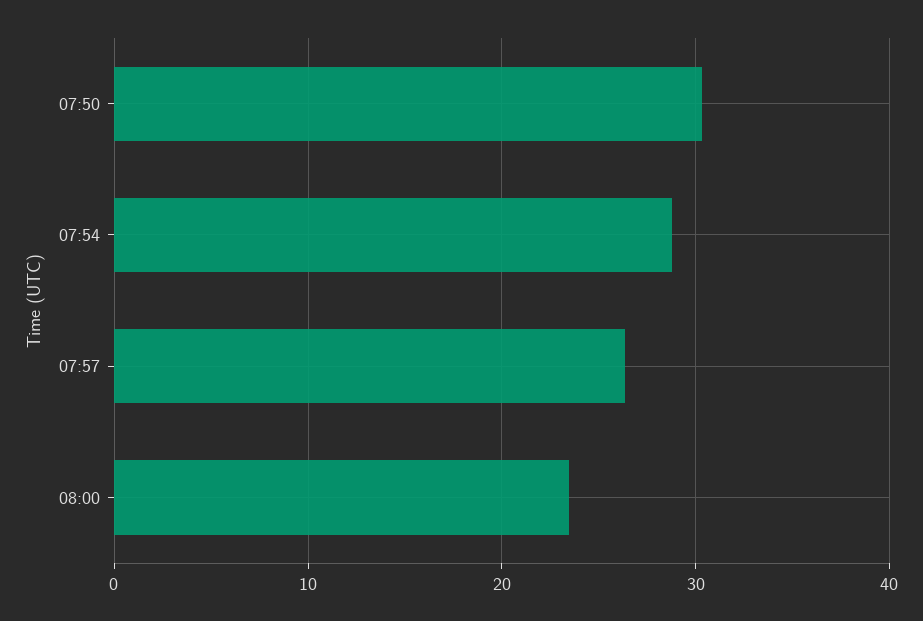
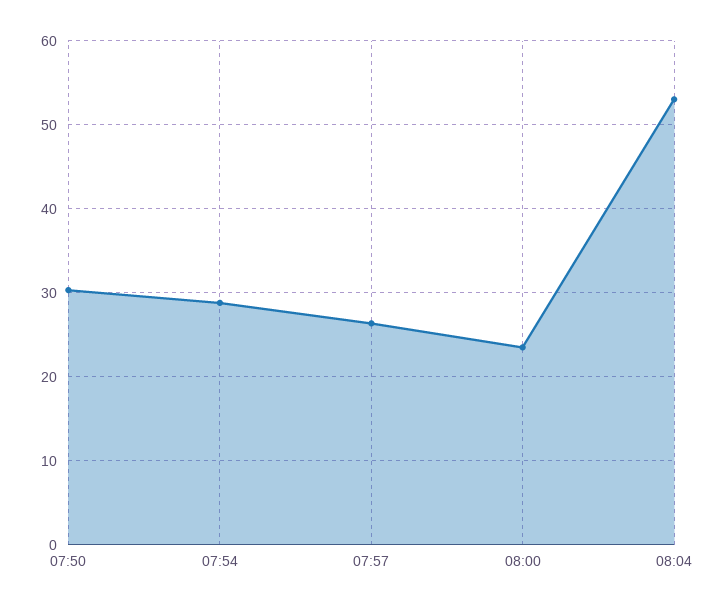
08:04: none -> 53

